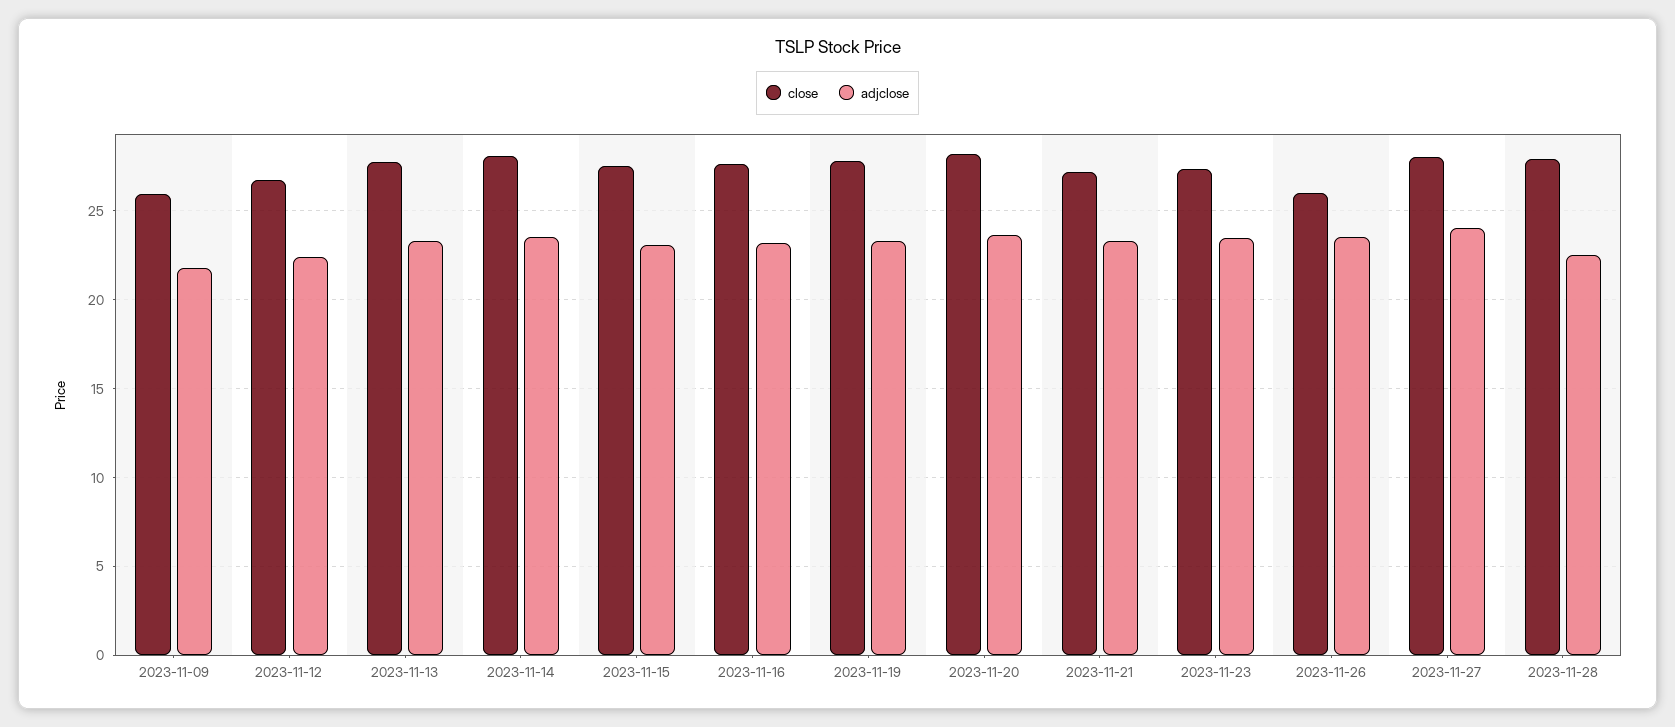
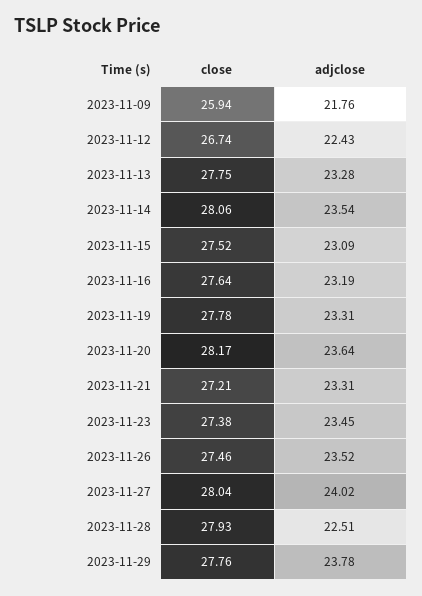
close, 2023-11-26: 26 -> 27.46
close, 2023-11-29: none -> 27.76
adjclose, 2023-11-29: none -> 23.78

